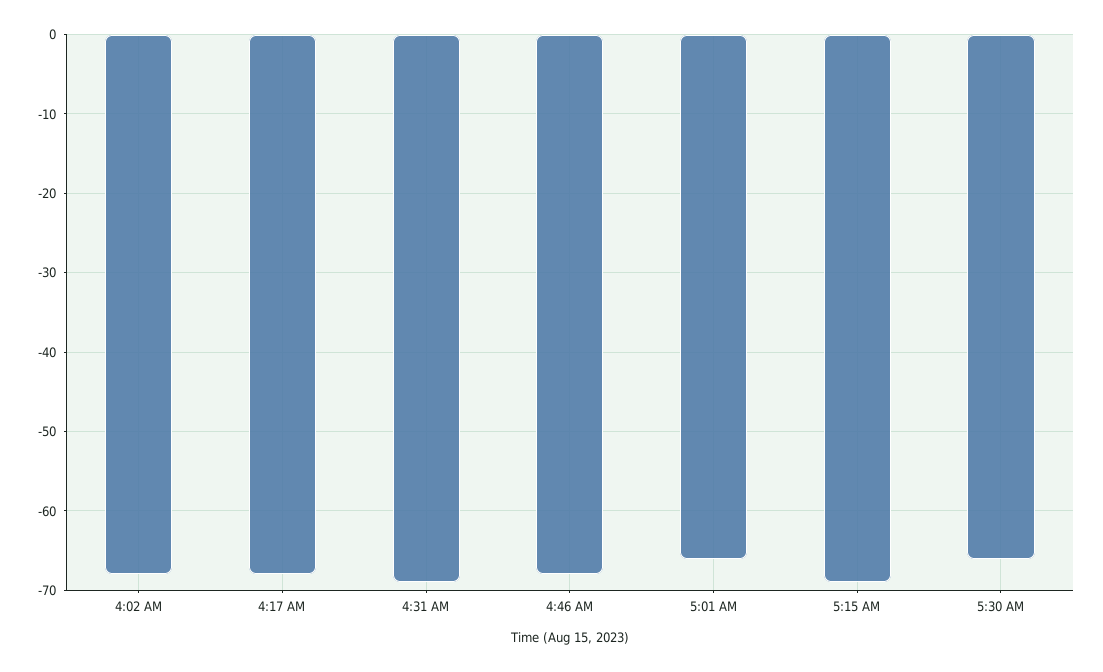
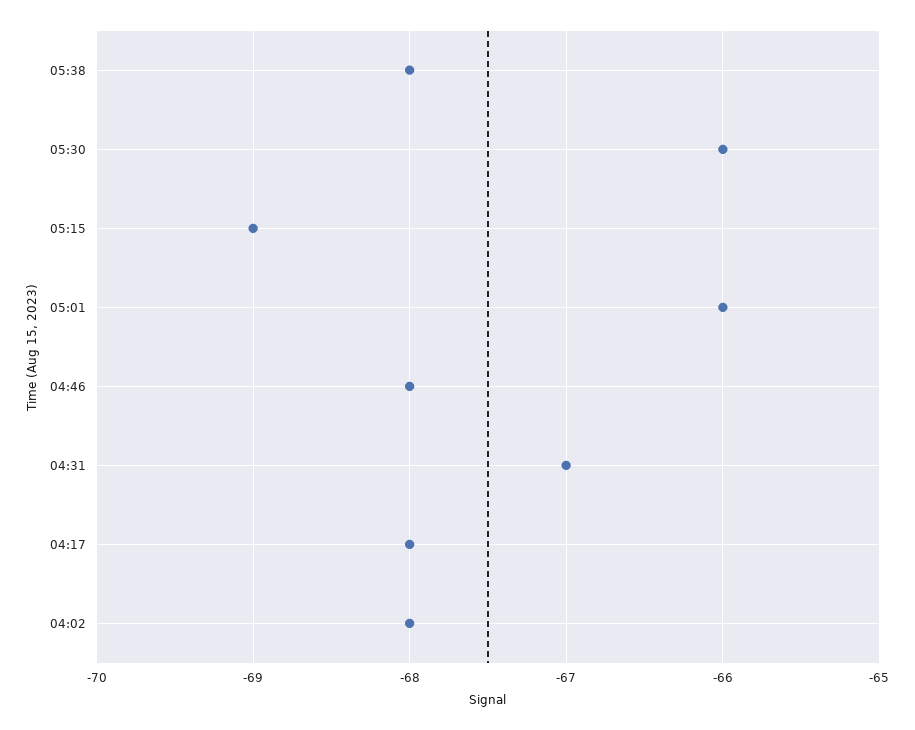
4:31 AM: -69 -> -67
05:38: none -> -68

